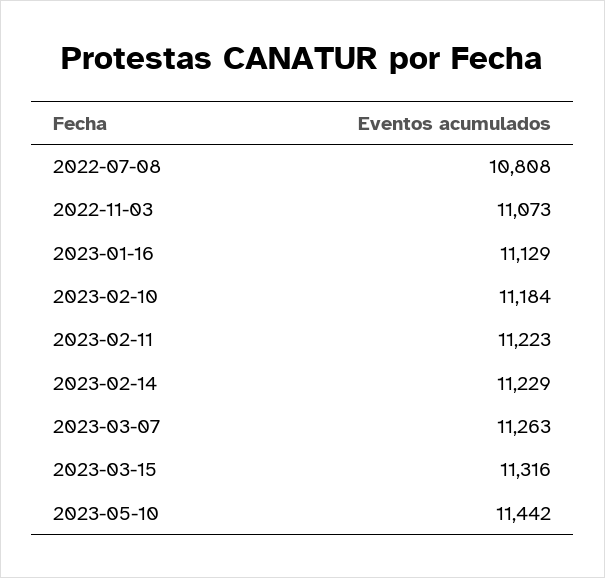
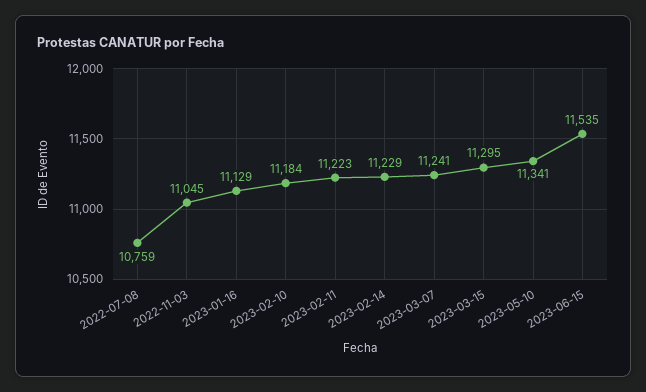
2022-07-08: 10808 -> 10759
2022-11-03: 11073 -> 11045
2023-03-07: 11263 -> 11241
2023-03-15: 11316 -> 11295
2023-05-10: 11442 -> 11341
2023-06-15: none -> 11535

